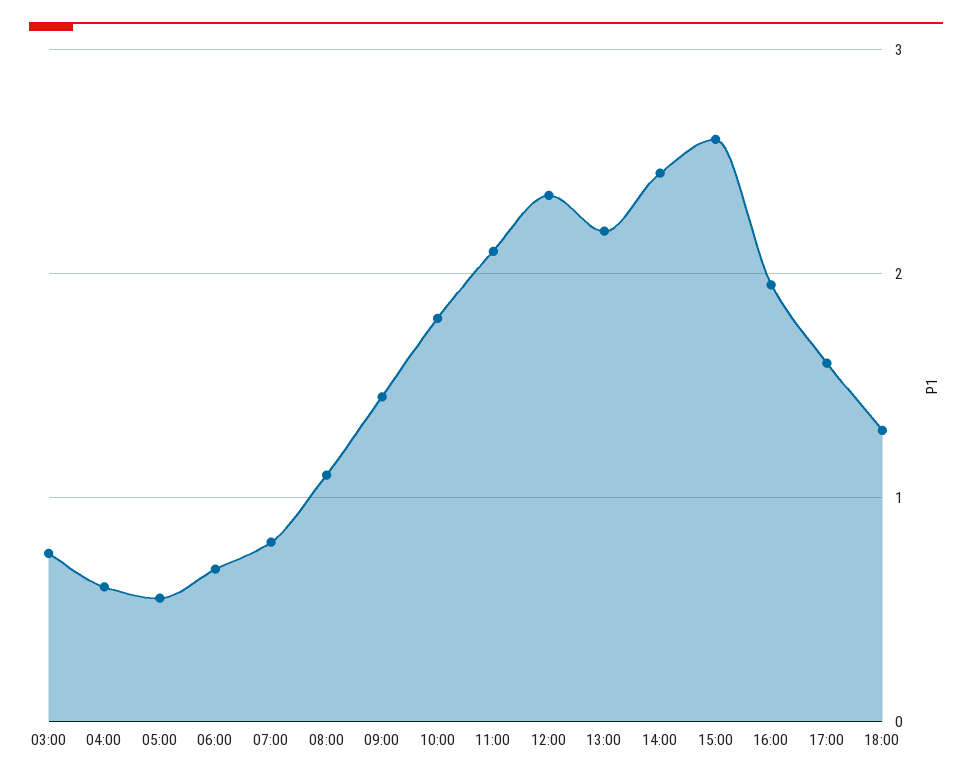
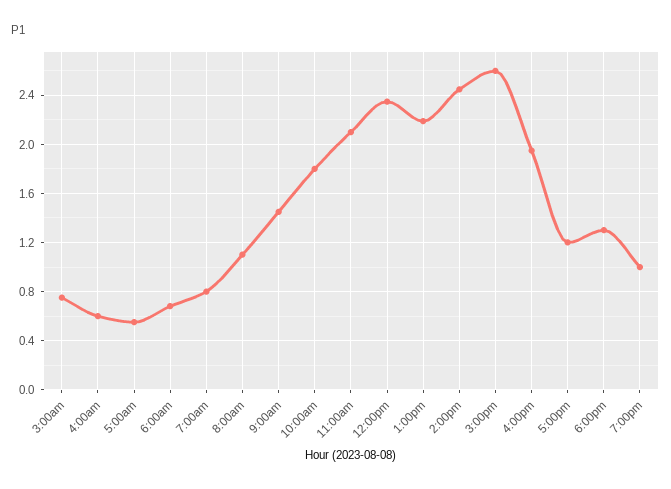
17:00: 1.6 -> 1.2
7:00pm: none -> 1

